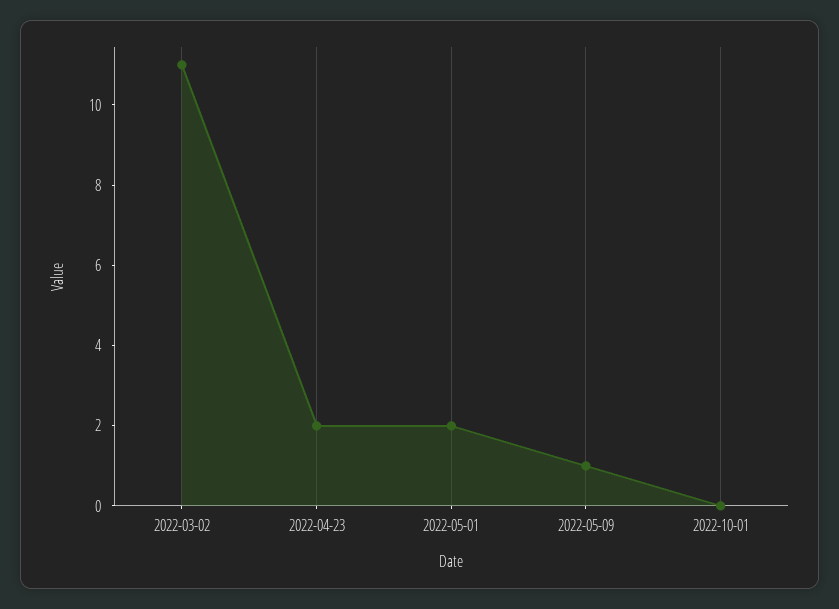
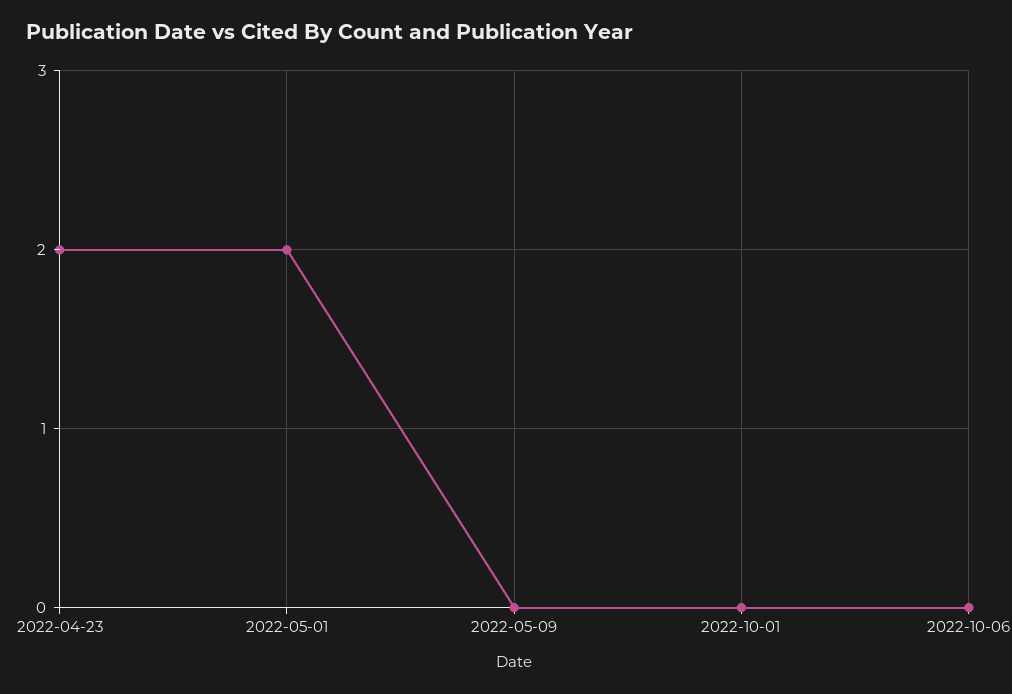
2022-03-02: 11 -> none
2022-05-09: 1 -> 0
2022-10-06: none -> 0

